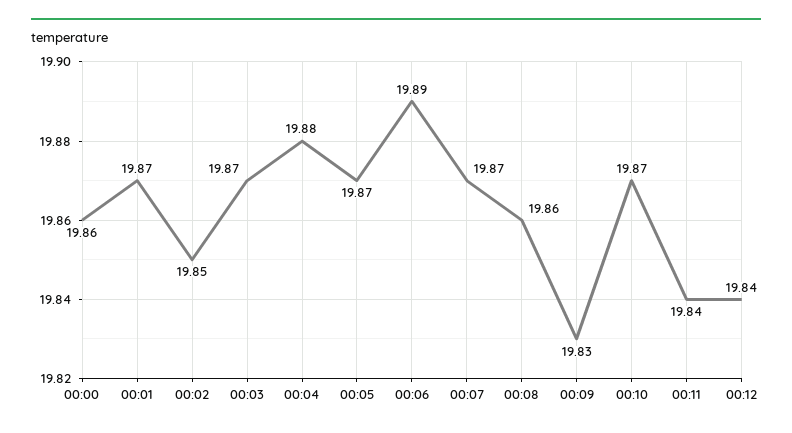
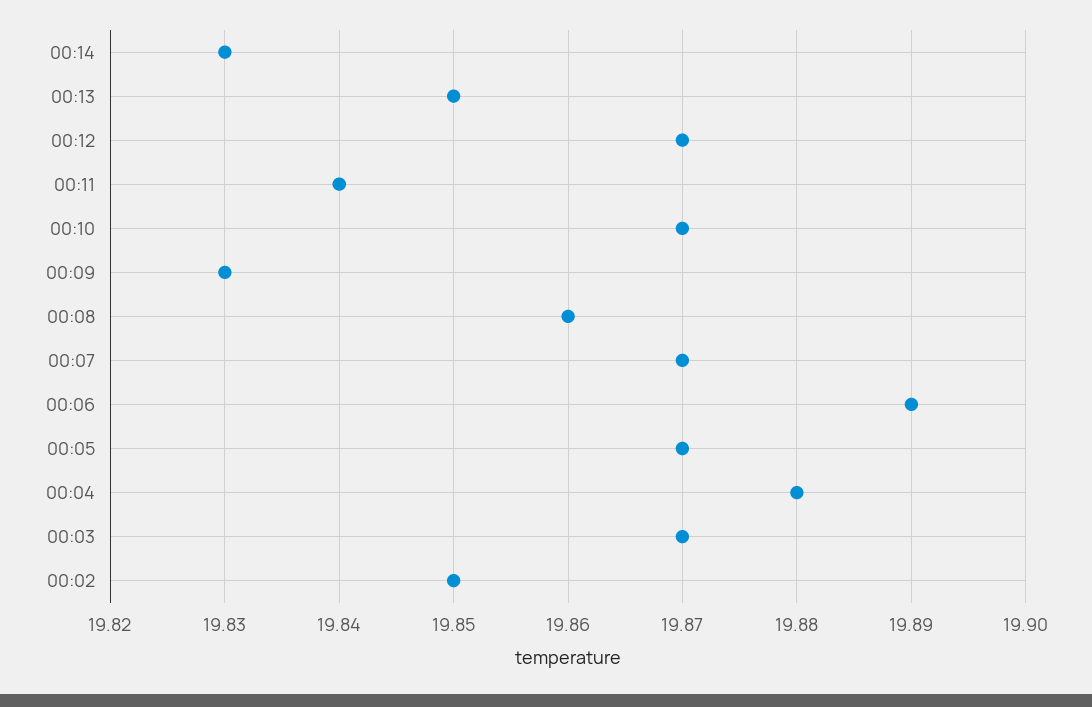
00:00: 19.86 -> none
00:01: 19.87 -> none
00:12: 19.84 -> 19.87
00:14: none -> 19.83
00:13: none -> 19.85

